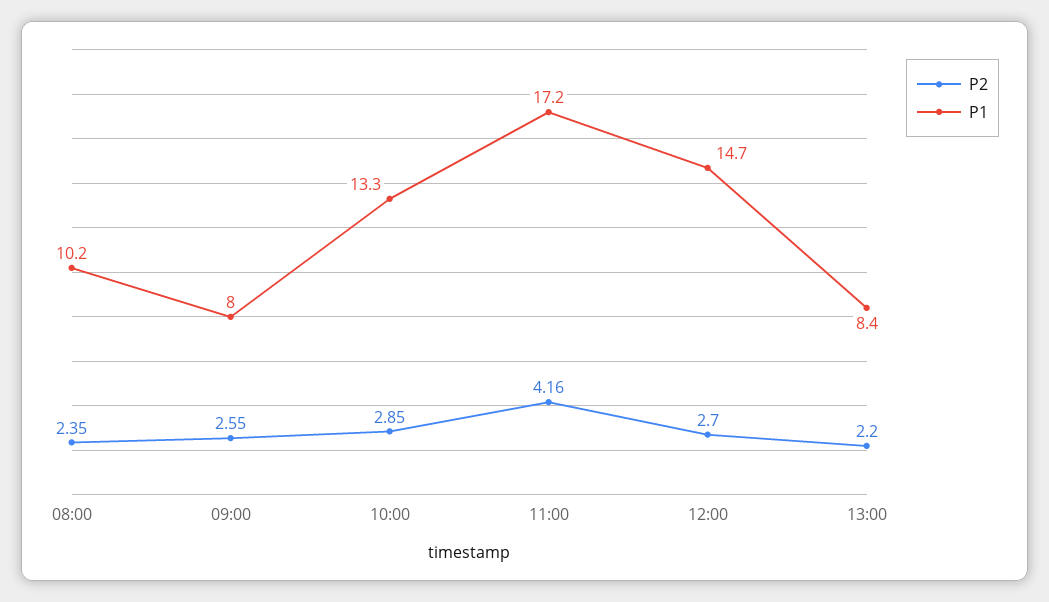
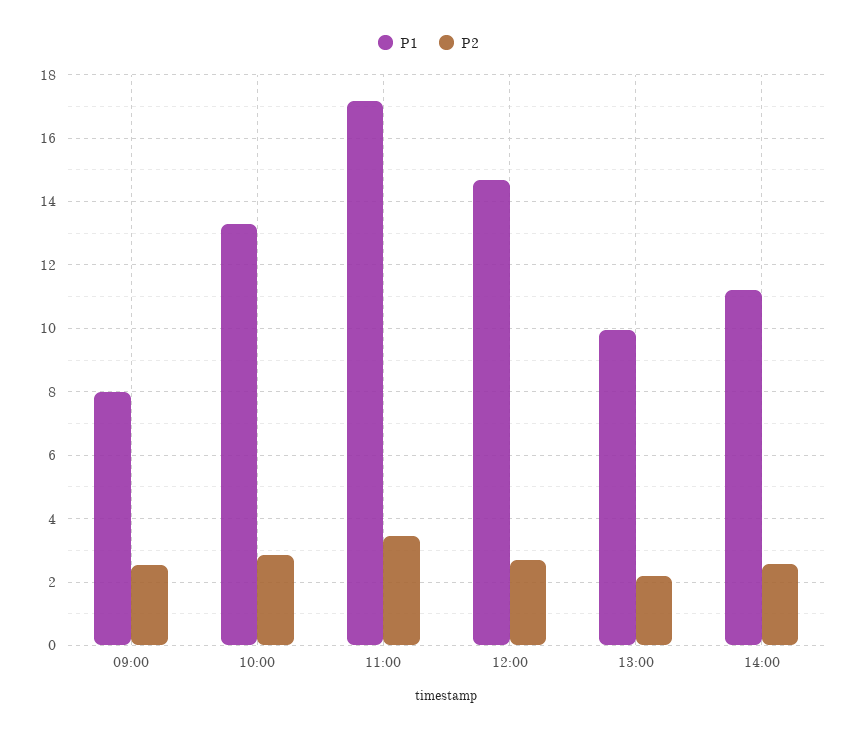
P2, 08:00: 2.35 -> none
P1, 08:00: 10.2 -> none
P2, 11:00: 4.16 -> 3.4
P1, 13:00: 8.4 -> 10
P1, 14:00: none -> 11.2
P2, 14:00: none -> 2.6

